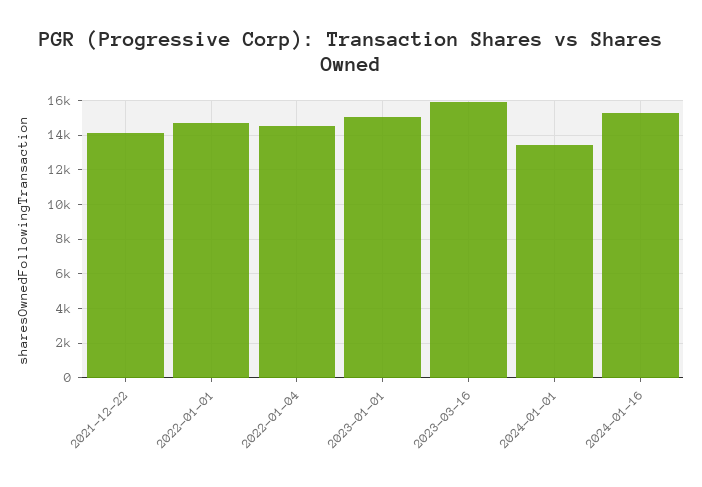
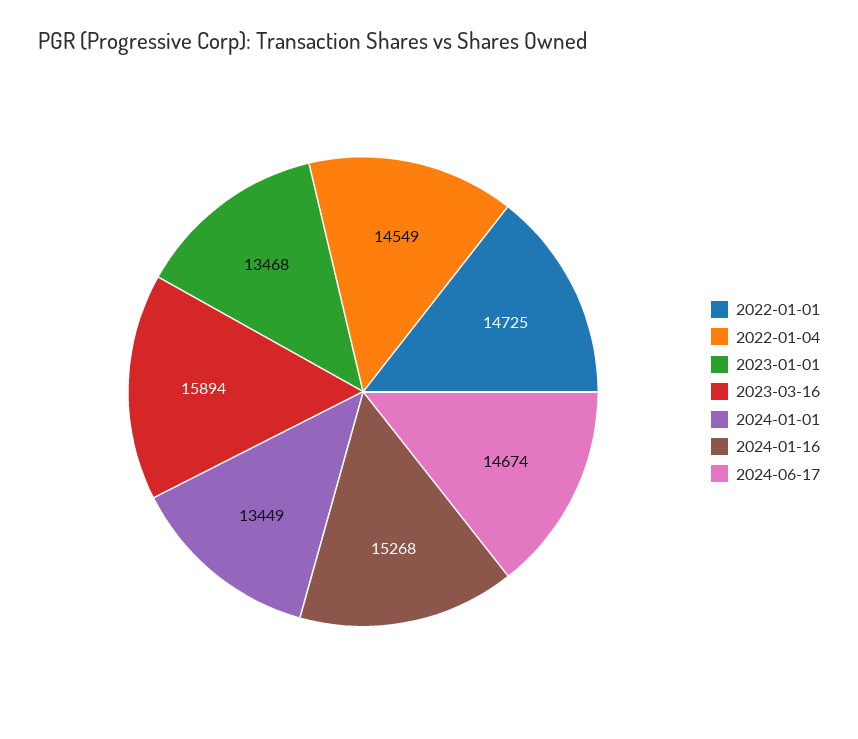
2021-12-22: 14000 -> none
2023-01-01: 15000 -> 13468
2024-06-17: none -> 14674

